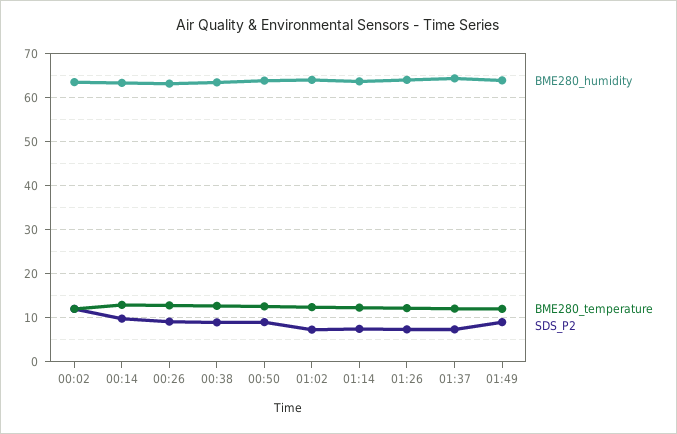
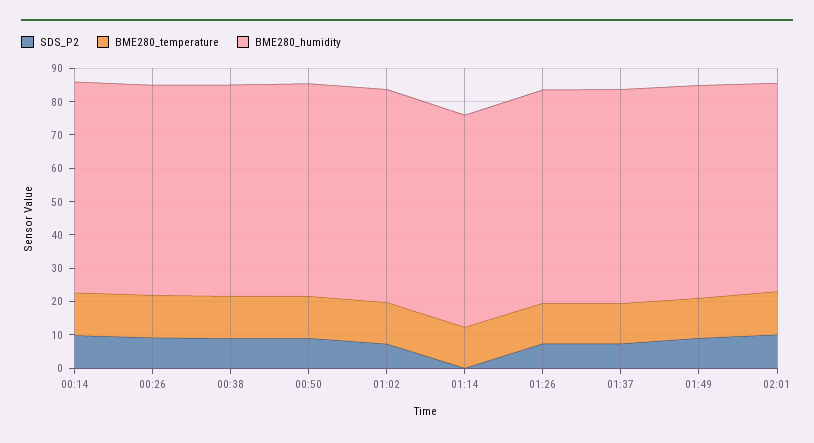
BME280_humidity, 00:02: 64 -> none
BME280_temperature, 00:02: 12 -> none
SDS_P2, 00:02: 12 -> none
SDS_P2, 01:14: 8 -> 0
SDS_P2, 02:01: none -> 10
BME280_temperature, 02:01: none -> 12.5
BME280_humidity, 02:01: none -> 62.5

